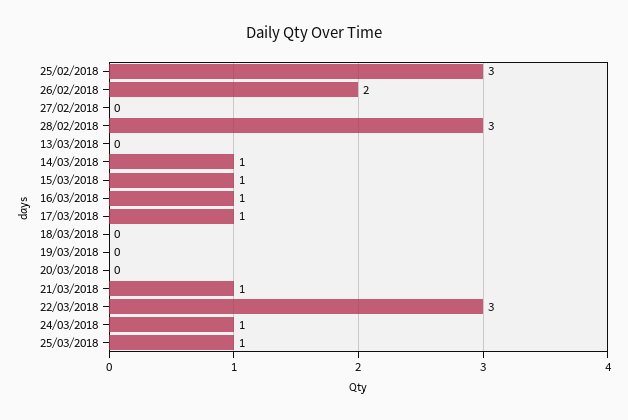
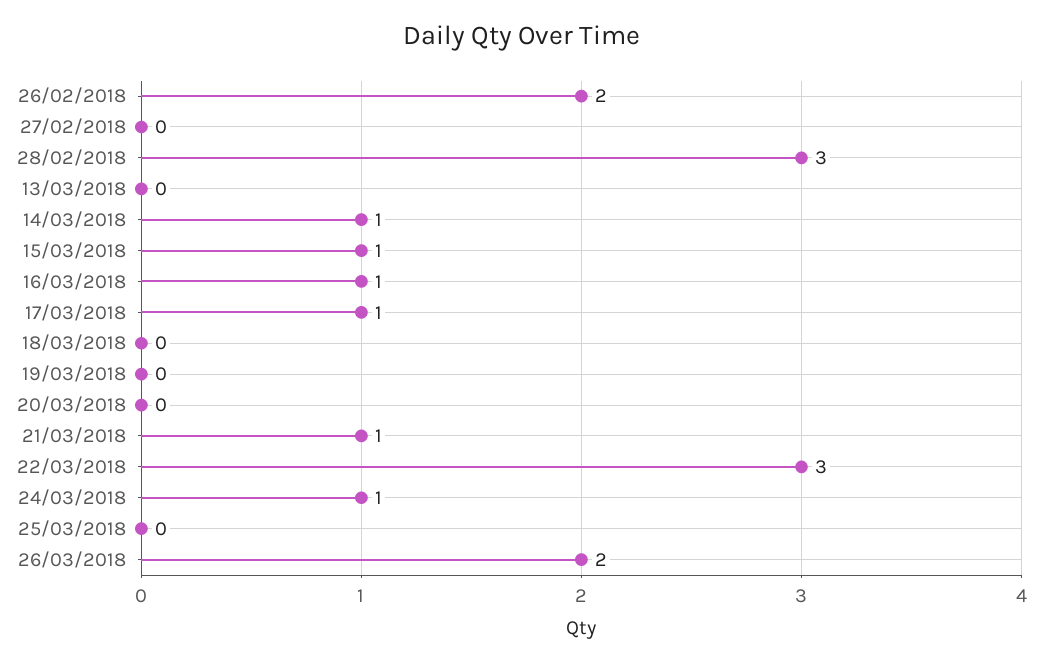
25/02/2018: 3 -> none
25/03/2018: 1 -> 0
26/03/2018: none -> 2

